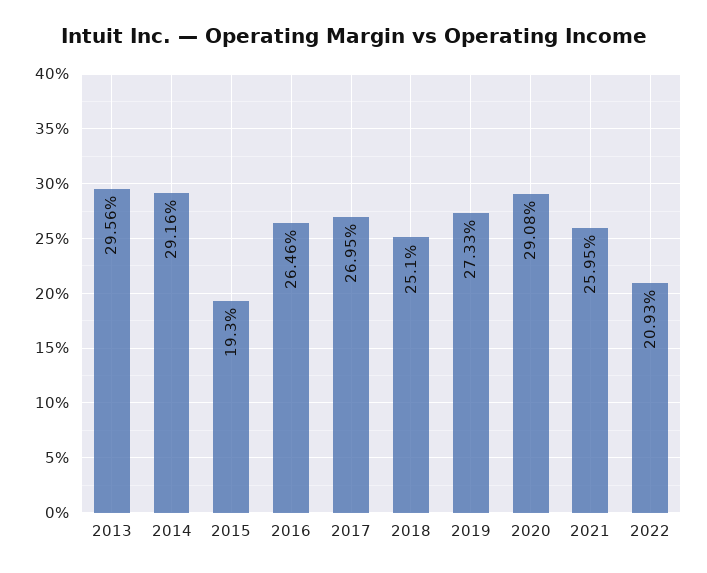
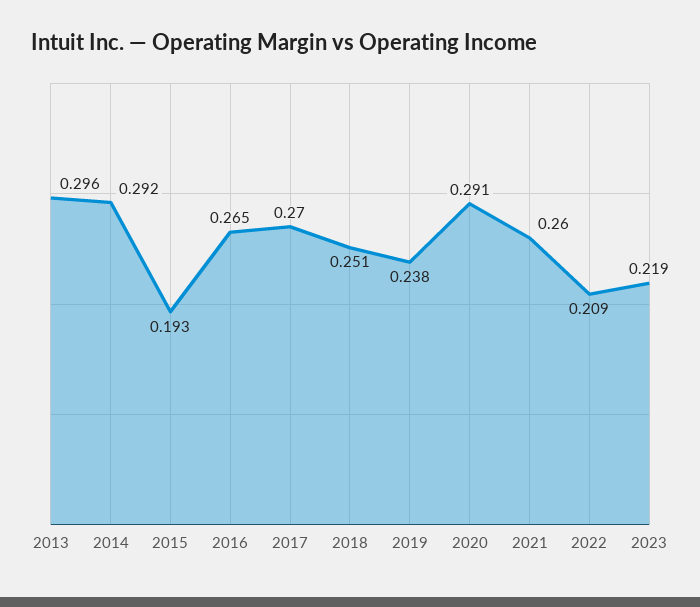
2019: 0.2733 -> 0.238
2023: none -> 0.219

